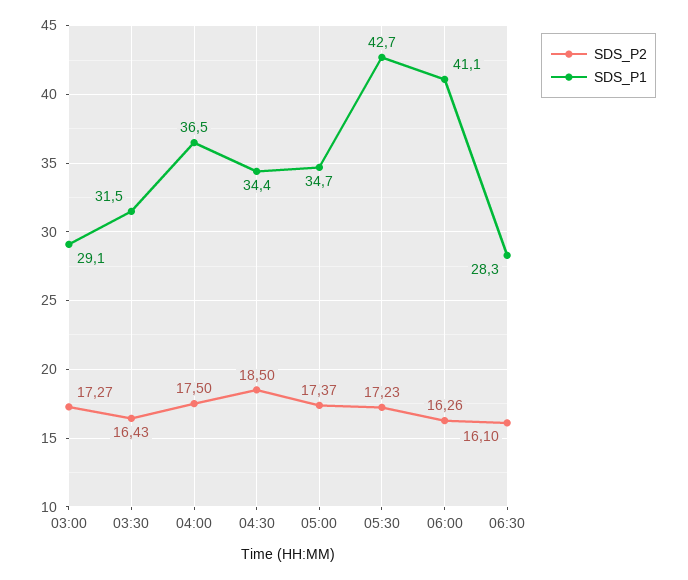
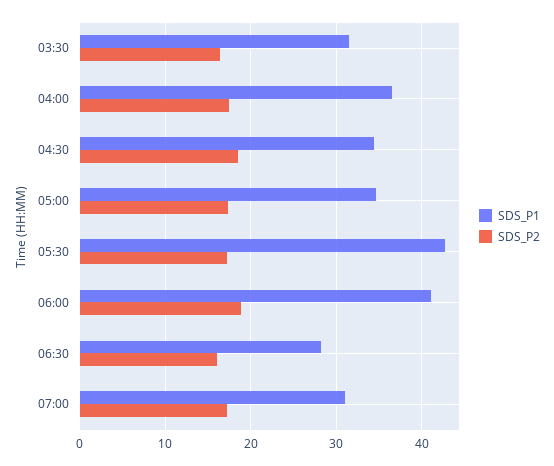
SDS_P2, 03:00: 17.27 -> none
SDS_P1, 03:00: 29.1 -> none
SDS_P2, 06:00: 16.26 -> 19
SDS_P1, 07:00: none -> 31
SDS_P2, 07:00: none -> 17

